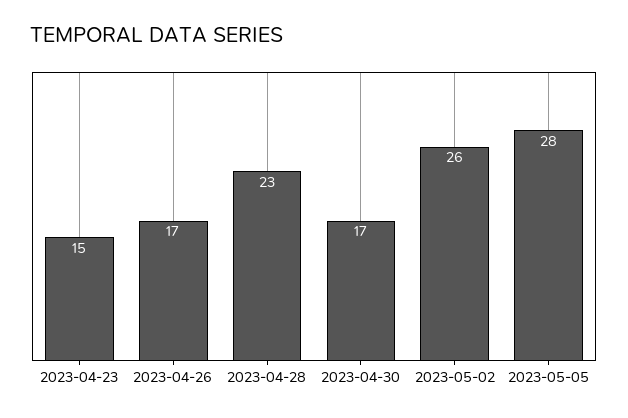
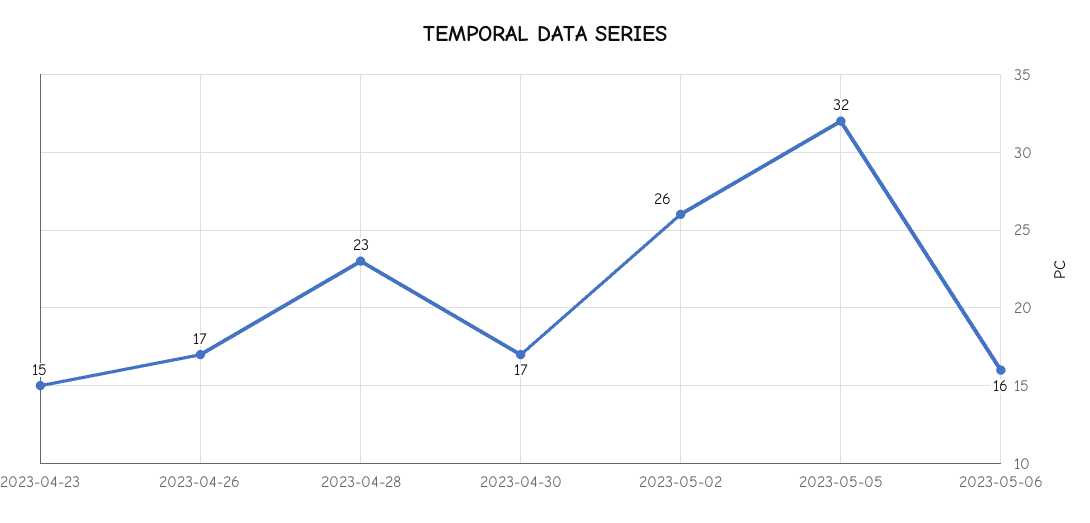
2023-05-05: 28 -> 32
2023-05-06: none -> 16

